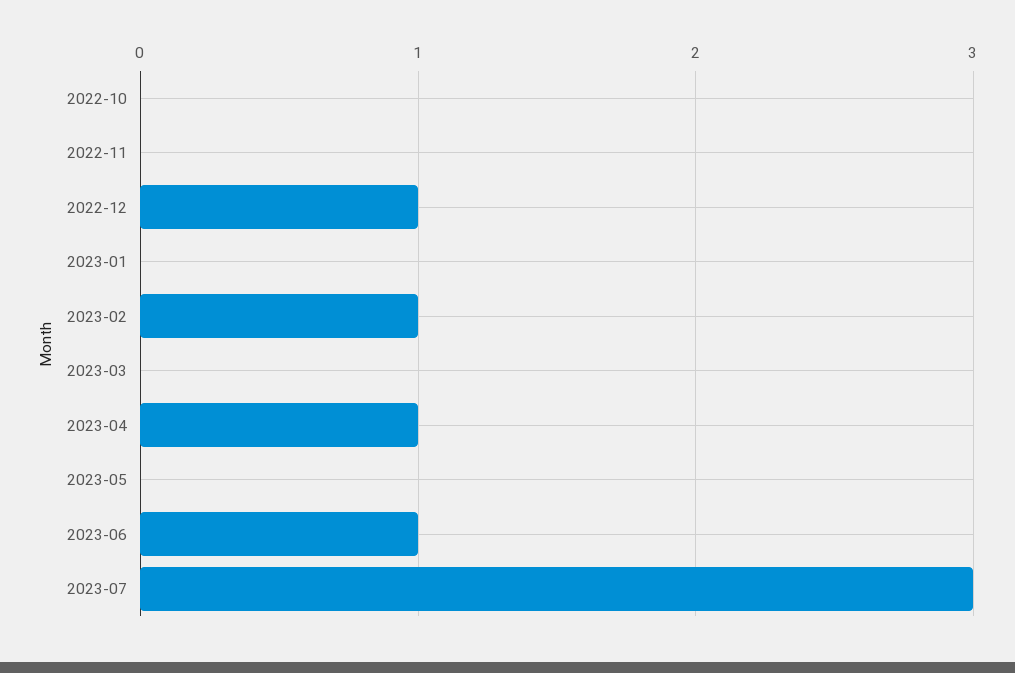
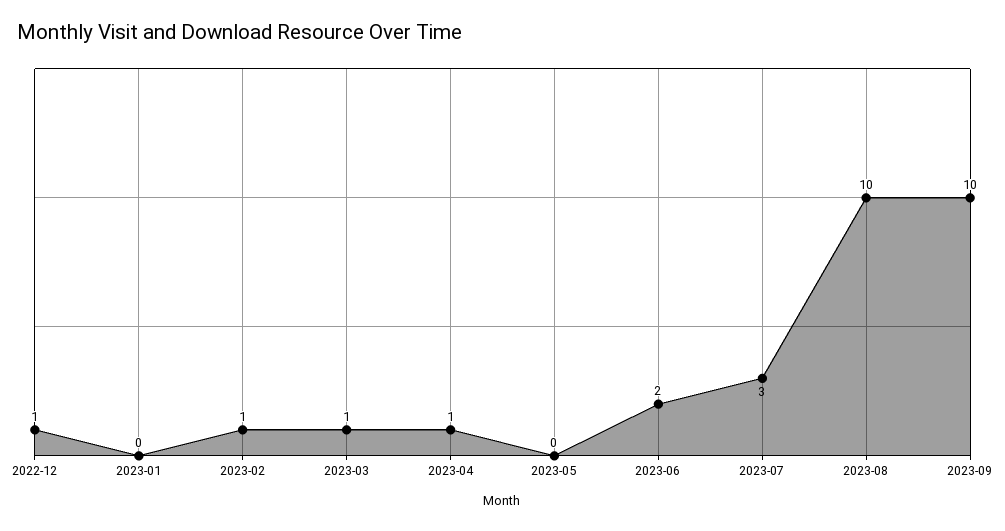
2022-10: 0 -> none
2022-11: 0 -> none
2023-03: 0 -> 1
2023-06: 1 -> 2
2023-08: none -> 10
2023-09: none -> 10

